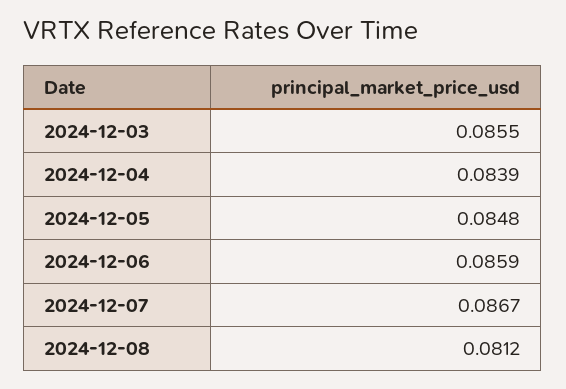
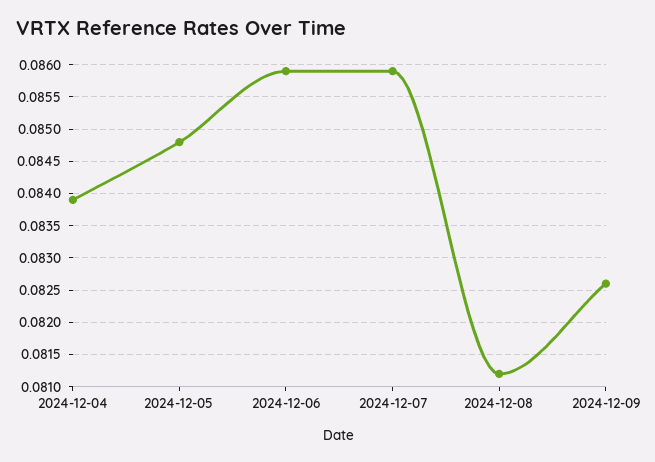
2024-12-03: 0.0855 -> none
2024-12-07: 0.0867 -> 0.0859
2024-12-09: none -> 0.0826

